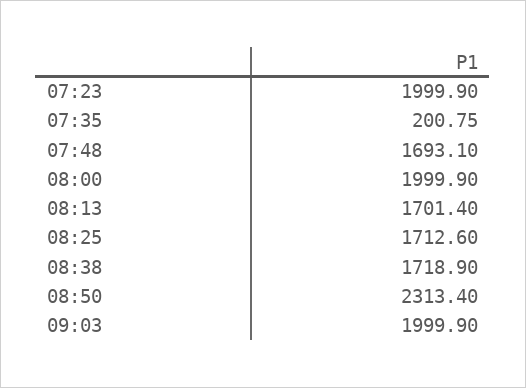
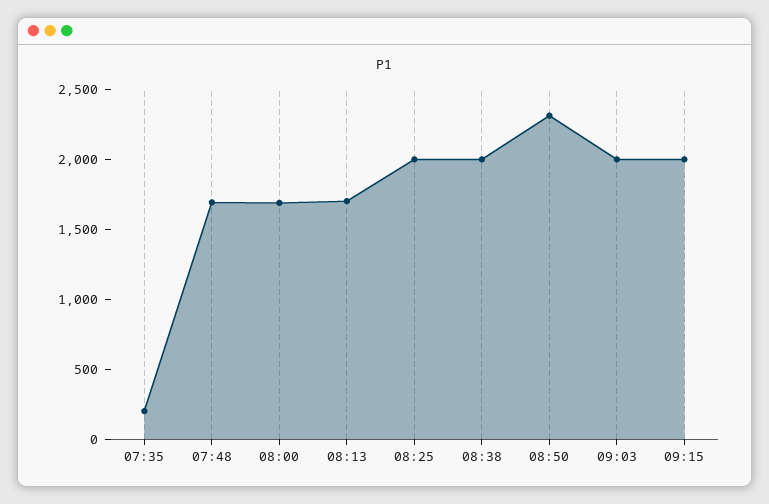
07:23: 1999.9 -> none
08:00: 1999.9 -> 1700
08:25: 1712.6 -> 2000
08:38: 1718.9 -> 2000
09:15: none -> 2000

